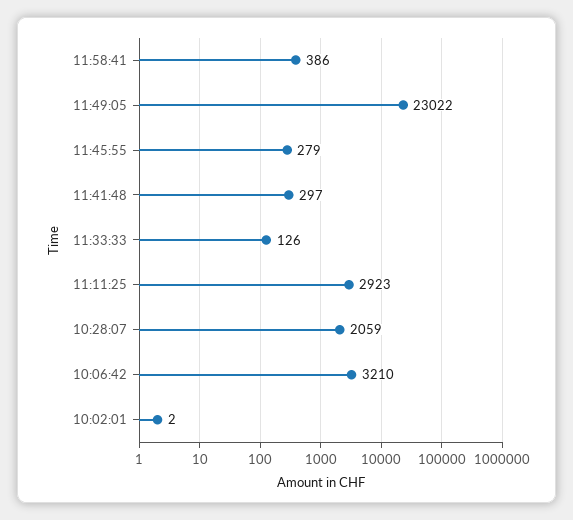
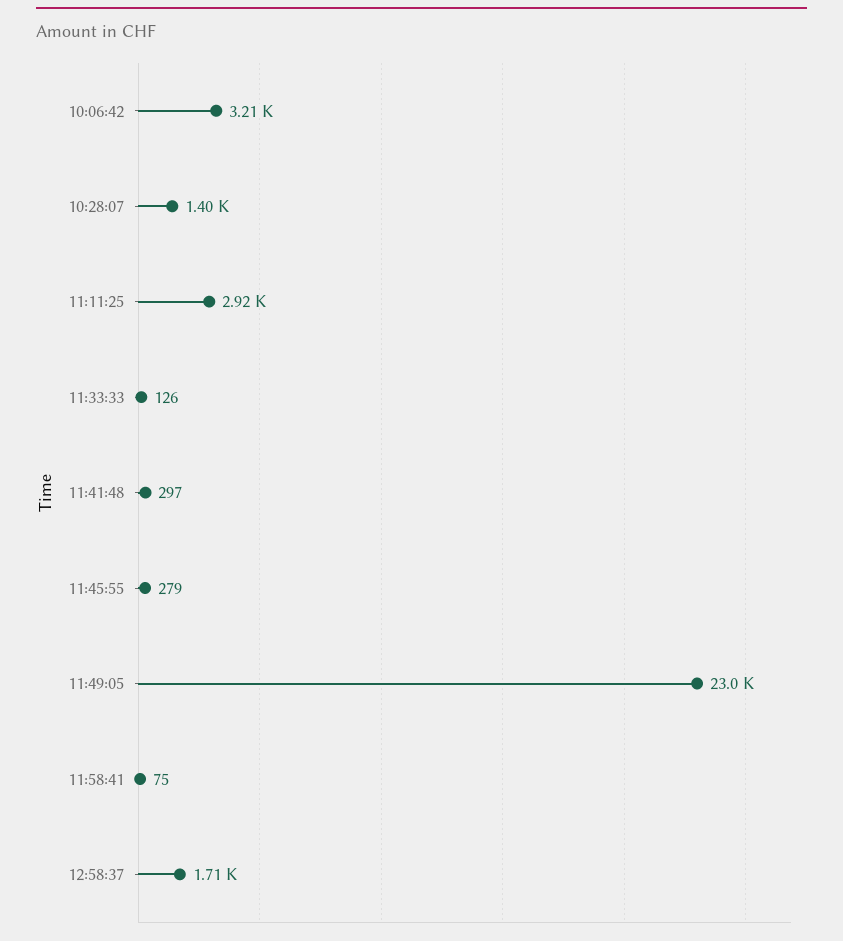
11:58:41: 386 -> 75
10:28:07: 2059 -> 1400
10:02:01: 2 -> none
12:58:37: none -> 1710

